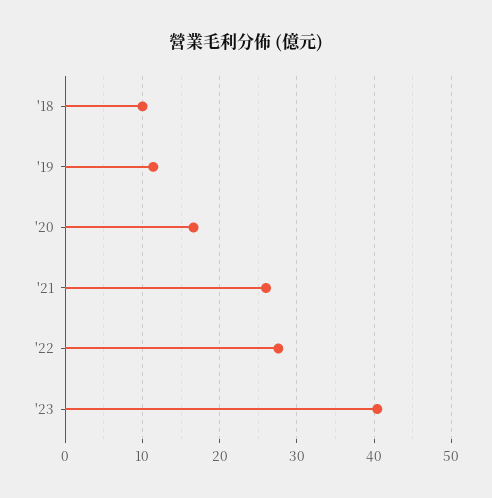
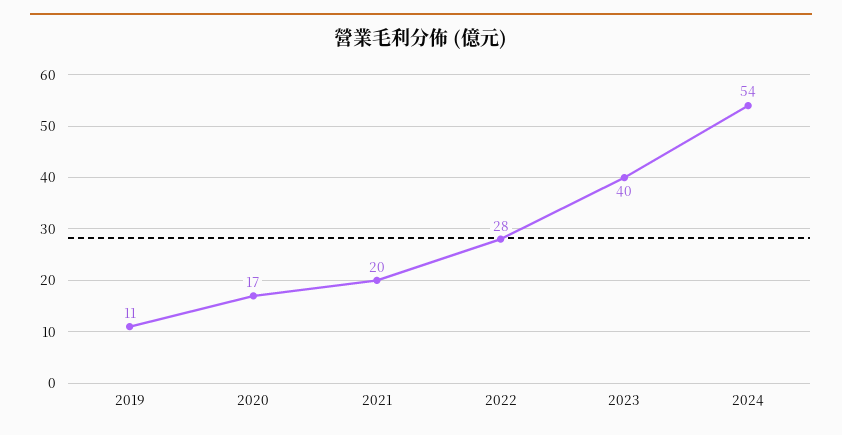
'18: 10 -> none
'21: 26 -> 20
2024: none -> 54

